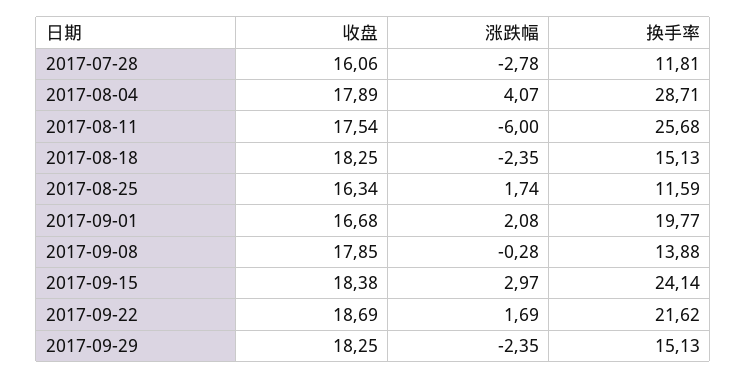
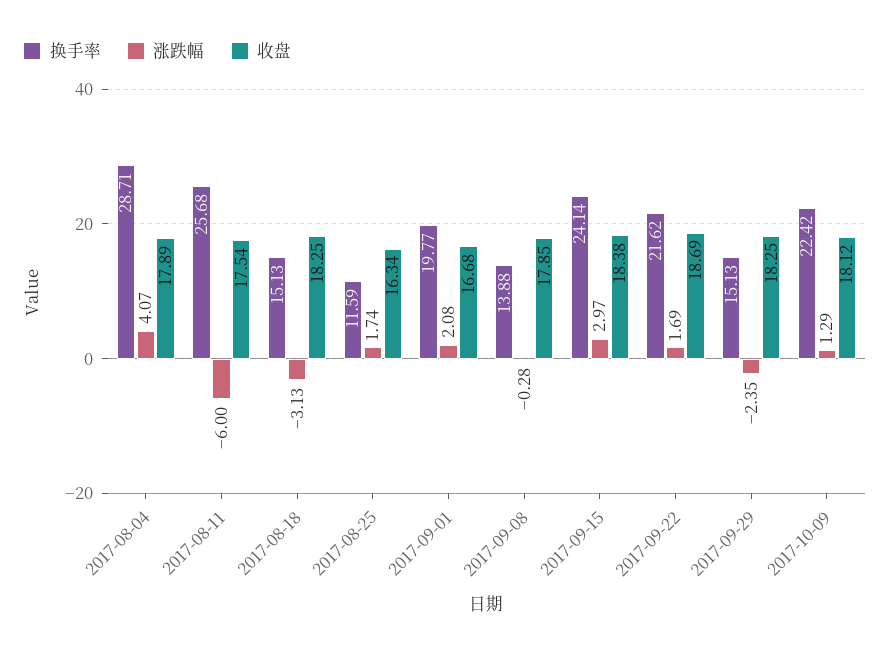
收盘, 2017-07-28: 16.06 -> none
涨跌幅, 2017-07-28: -2.78 -> none
换手率, 2017-07-28: 11.81 -> none
涨跌幅, 2017-08-18: -2.35 -> -3.13
换手率, 2017-10-09: none -> 22.42
涨跌幅, 2017-10-09: none -> 1.29
收盘, 2017-10-09: none -> 18.12

